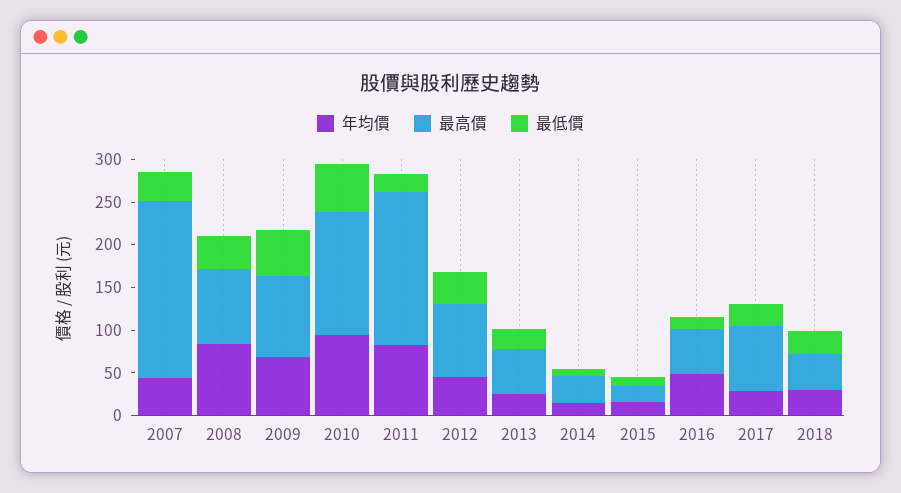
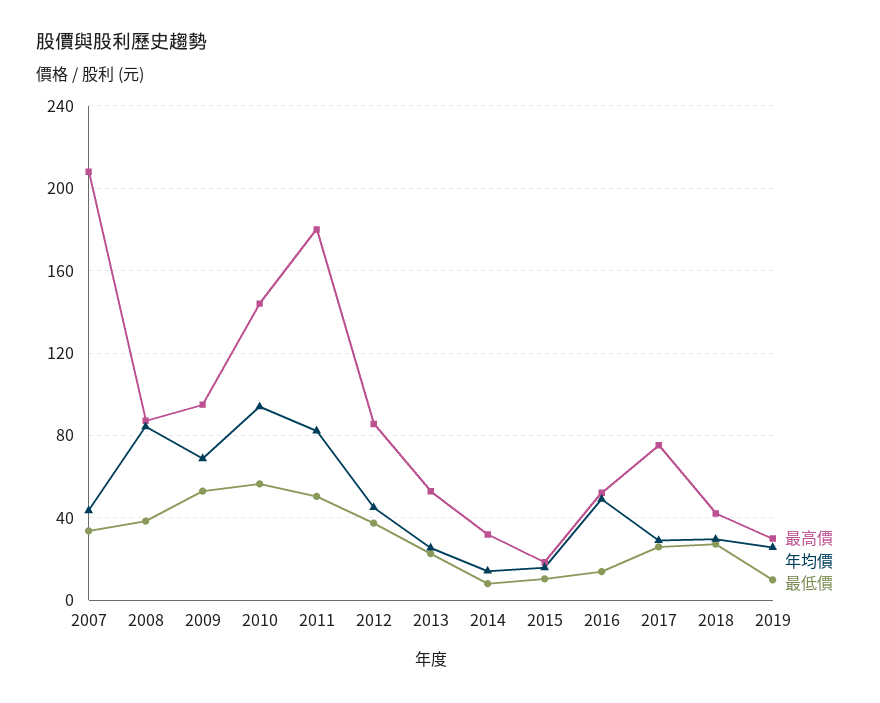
最低價, 2011: 20 -> 50
最高價, 2019: none -> 30
年均價, 2019: none -> 25
最低價, 2019: none -> 10

